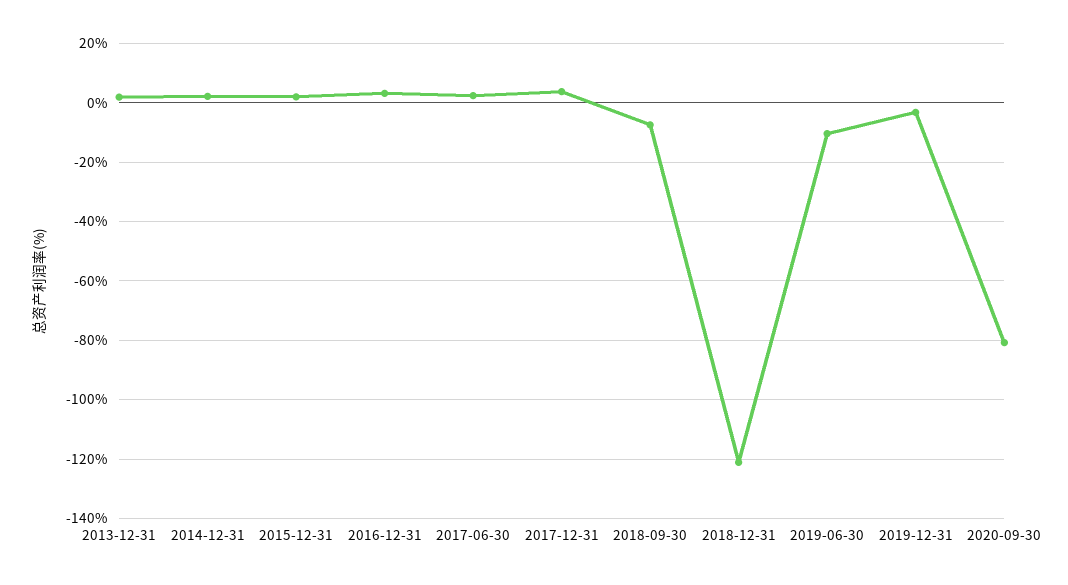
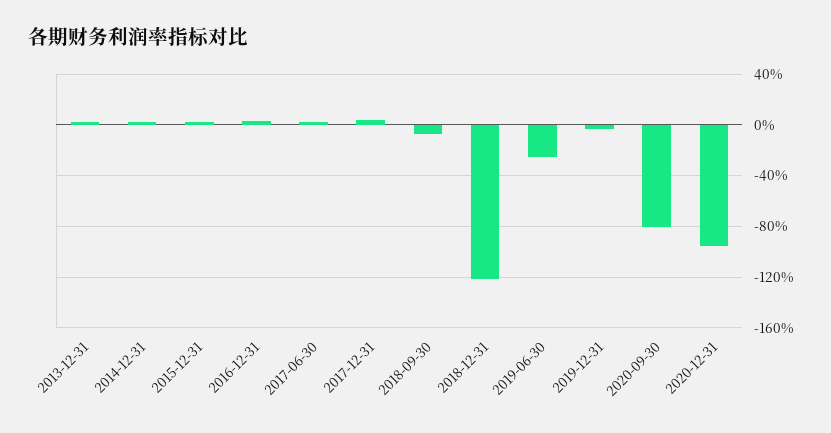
2019-06-30: -10 -> -25
2020-12-31: none -> -95

